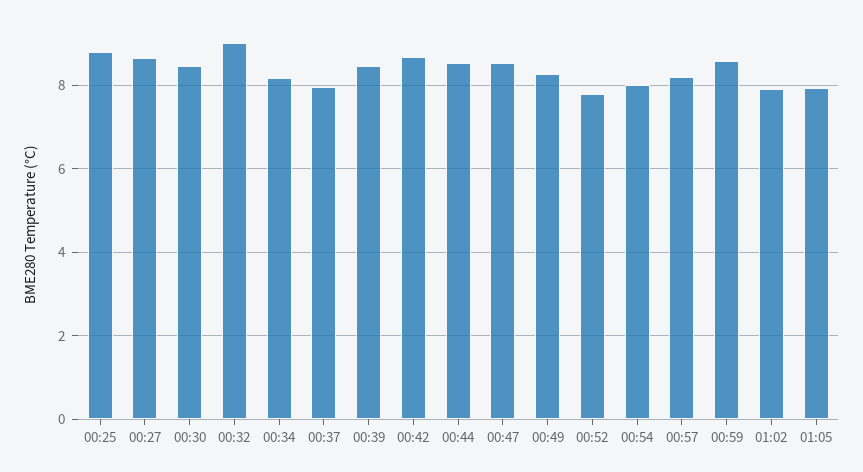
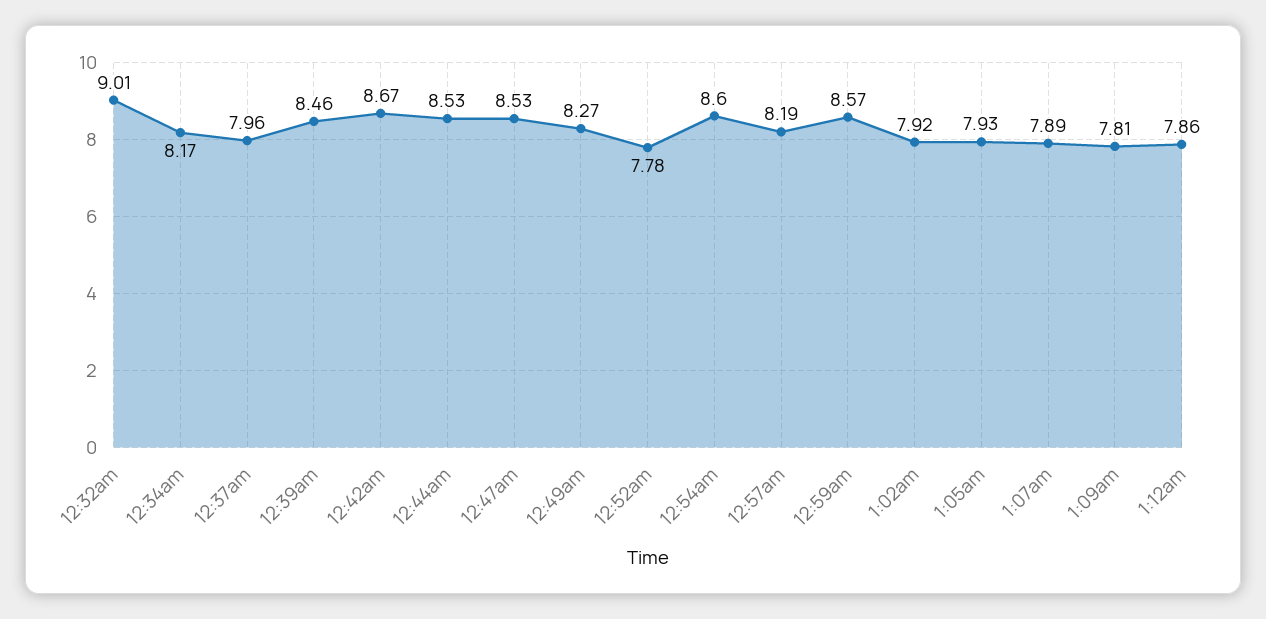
00:25: 8.8 -> none
00:27: 8.6 -> none
00:30: 8.4 -> none
00:54: 8 -> 8.6
1:07am: none -> 7.89
1:09am: none -> 7.81
1:12am: none -> 7.86

